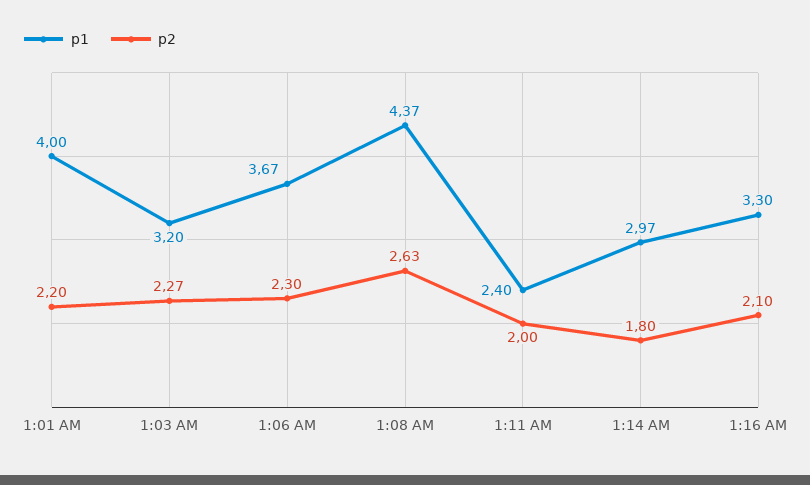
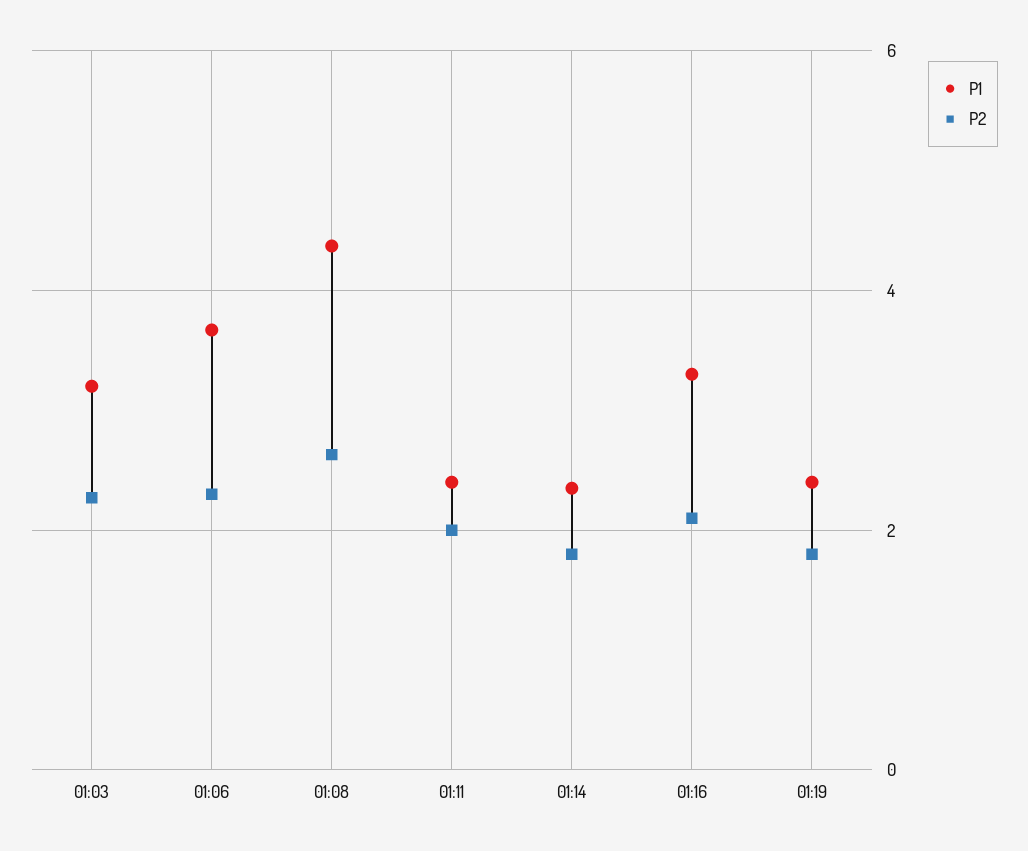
p1, 1:01 AM: 4 -> none
p2, 1:01 AM: 2.2 -> none
p1, 1:14 AM: 2.97 -> 2.4
p1, 01:19: none -> 2.4
p2, 01:19: none -> 1.8

